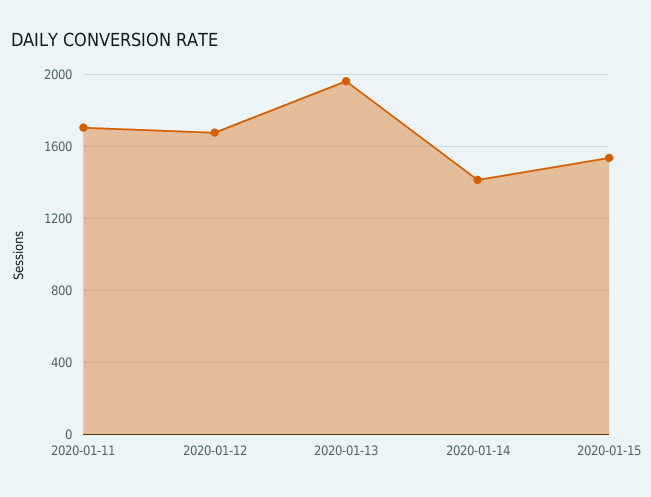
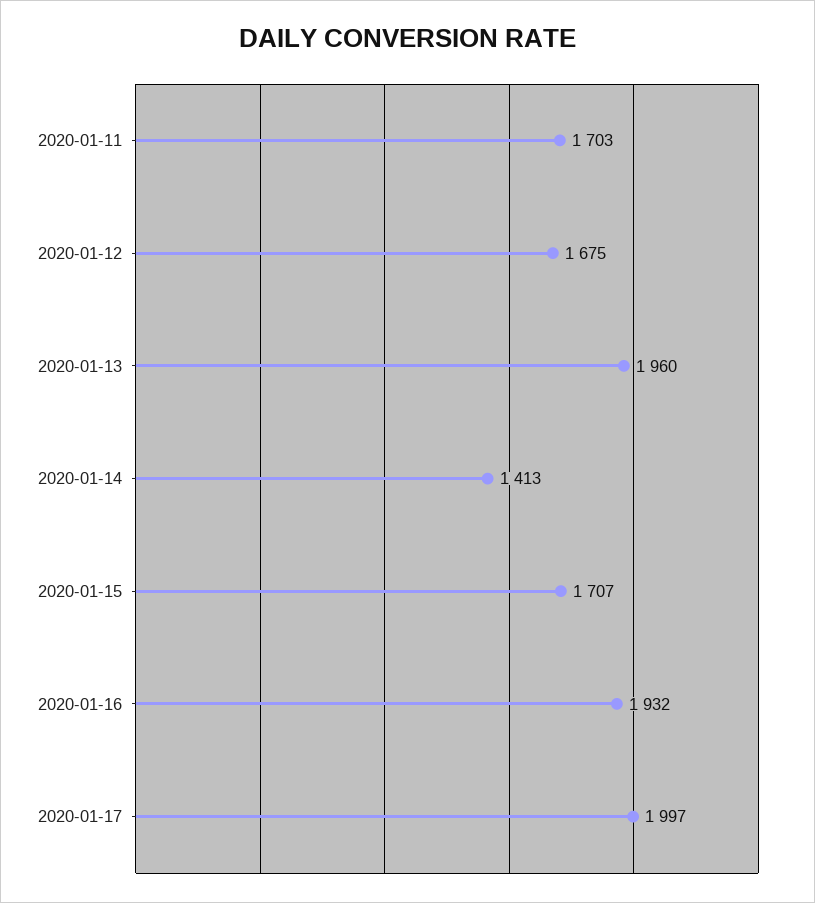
2020-01-15: 1550 -> 1707
2020-01-16: none -> 1932
2020-01-17: none -> 1997

